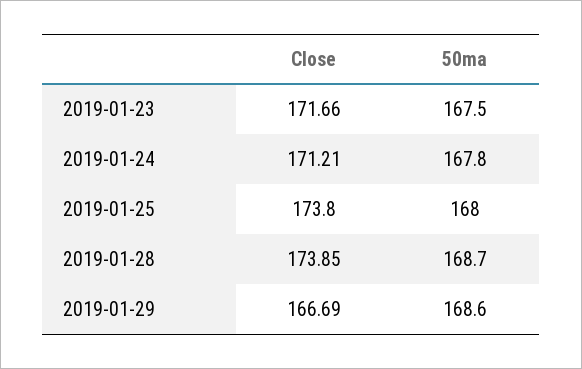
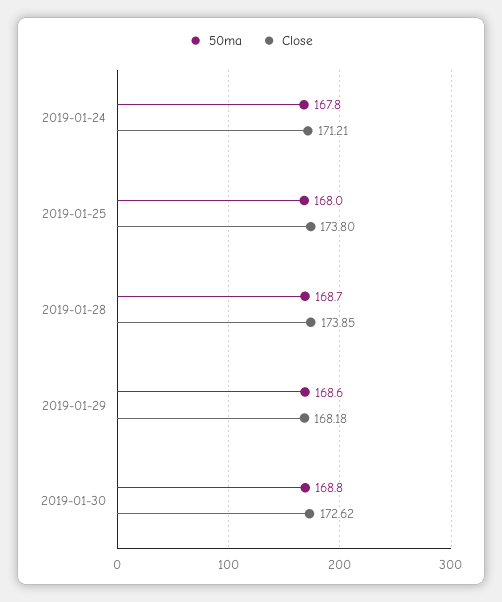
Close, 2019-01-23: 171.66 -> none
50ma, 2019-01-23: 167.5 -> none
Close, 2019-01-29: 166.69 -> 168.18
50ma, 2019-01-30: none -> 168.8
Close, 2019-01-30: none -> 172.62

